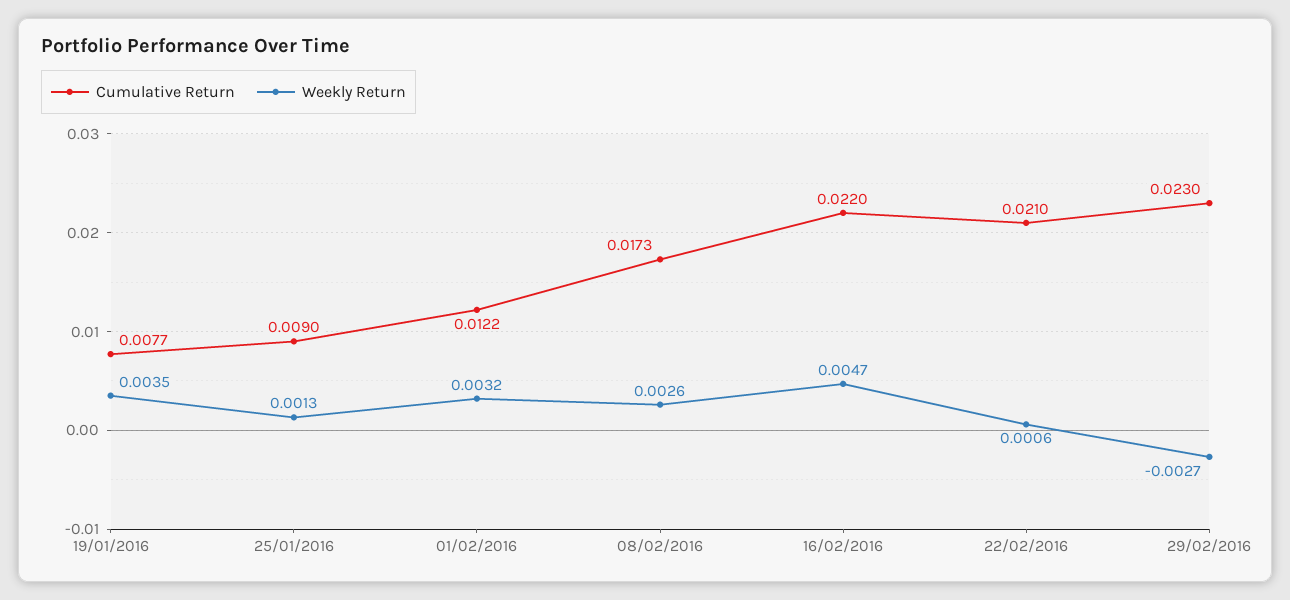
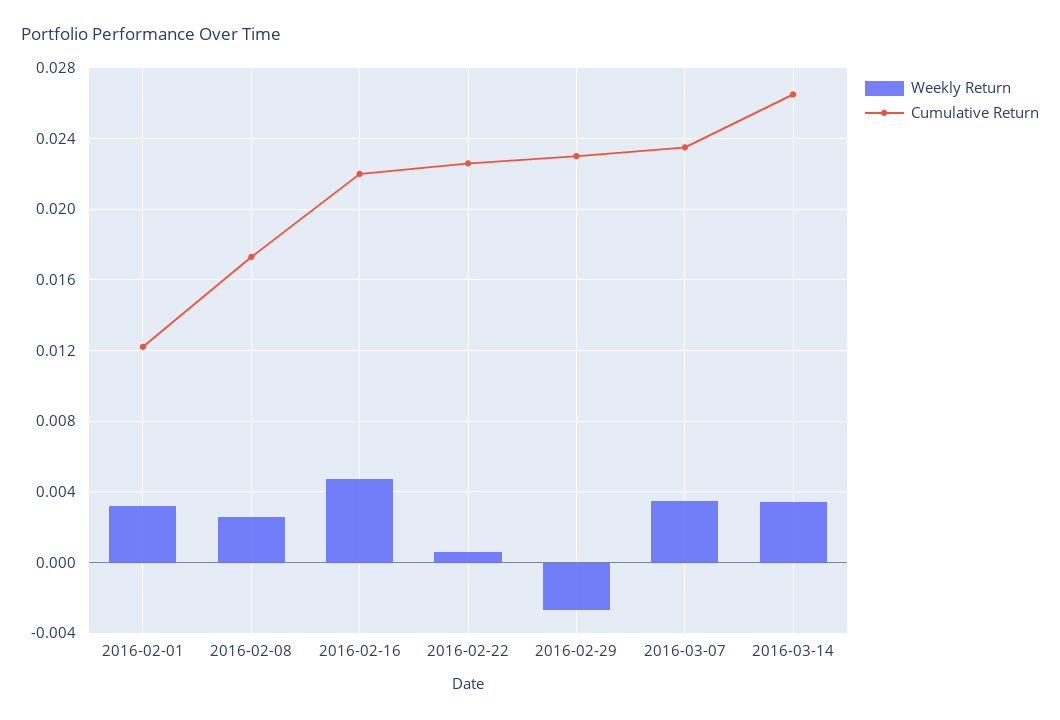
Cumulative Return, 19/01/2016: 0.0077 -> none
Weekly Return, 19/01/2016: 0.0035 -> none
Cumulative Return, 25/01/2016: 0.009 -> none
Weekly Return, 25/01/2016: 0.0013 -> none
Cumulative Return, 22/02/2016: 0.021 -> 0.0225
Weekly Return, 2016-03-07: none -> 0.0035
Cumulative Return, 2016-03-07: none -> 0.0235
Weekly Return, 2016-03-14: none -> 0.0035
Cumulative Return, 2016-03-14: none -> 0.0265

